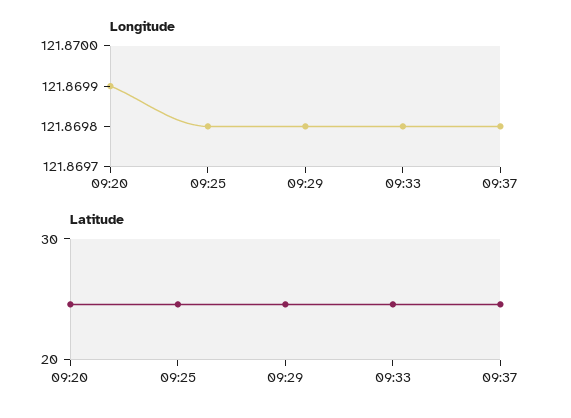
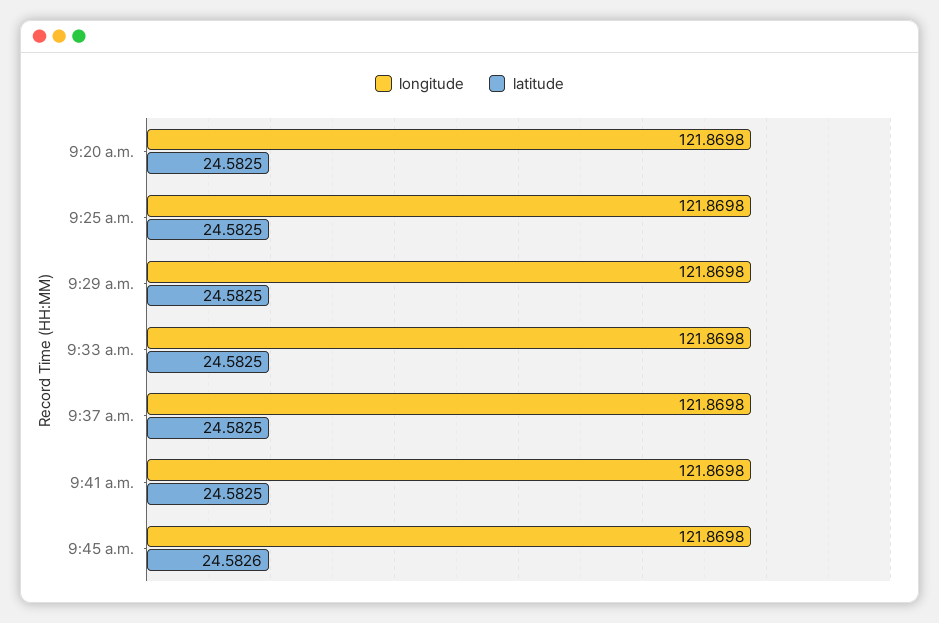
Longitude, 09:20: 121.8699 -> 121.8698
Longitude, 9:41 a.m.: none -> 121.8698
Latitude, 9:41 a.m.: none -> 24.5825
Longitude, 9:45 a.m.: none -> 121.8698
Latitude, 9:45 a.m.: none -> 24.5826

